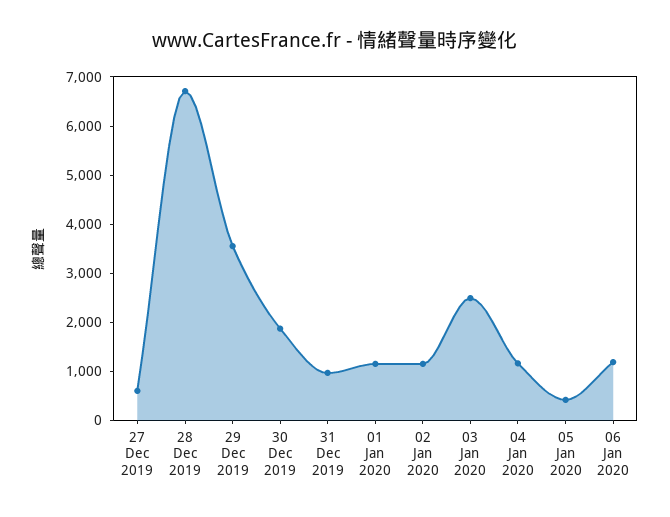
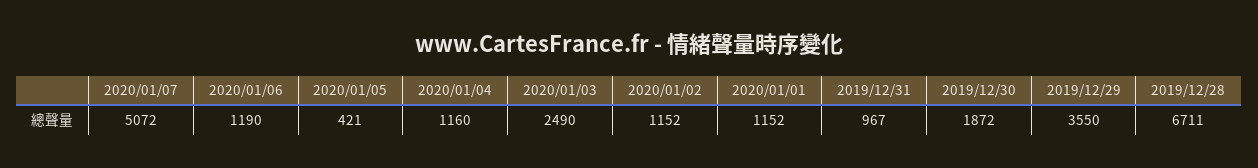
27 Dec 2019: 600 -> none
2020/01/07: none -> 5072

